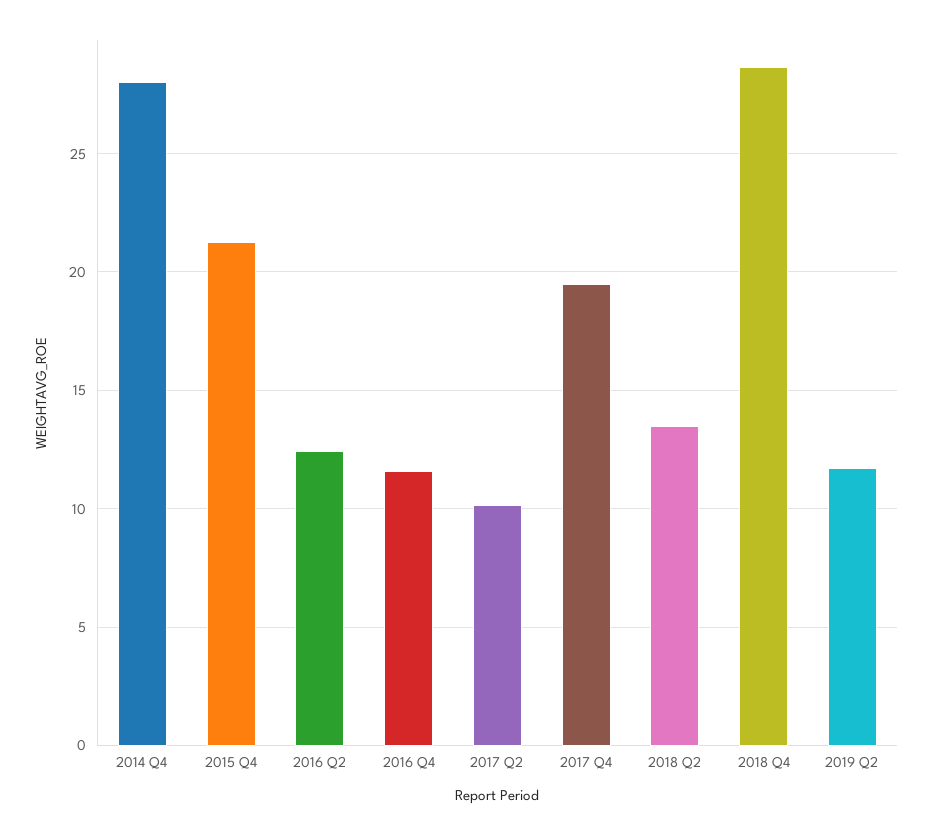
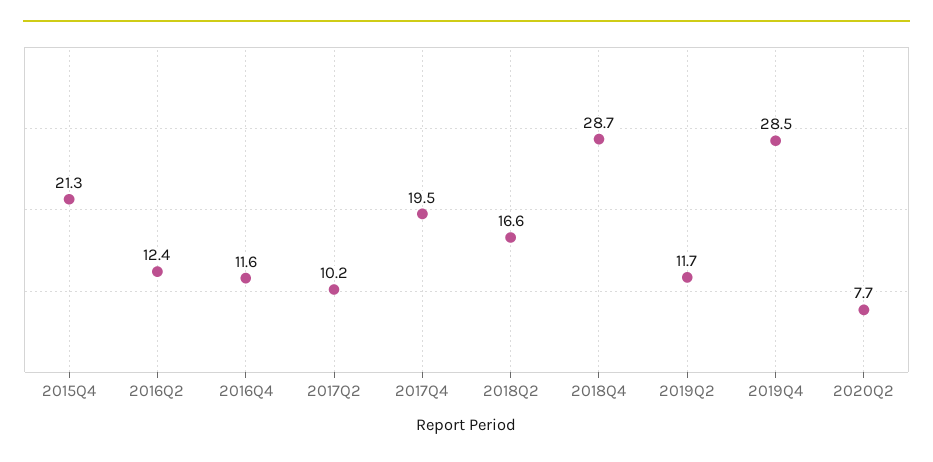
2014 Q4: 28 -> none
2018 Q2: 13.5 -> 16.6
2019Q4: none -> 28.5
2020Q2: none -> 7.7

